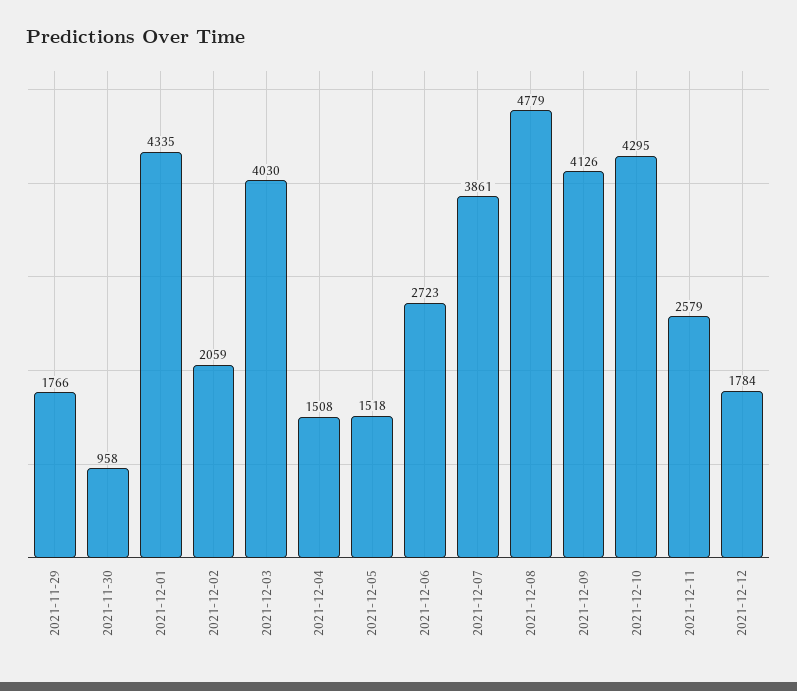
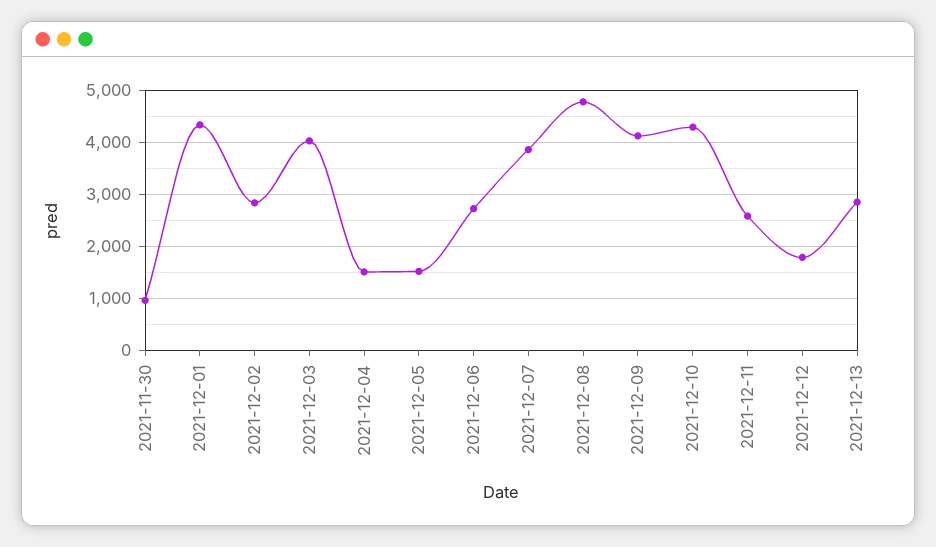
2021-11-29: 1766 -> none
2021-12-02: 2059 -> 2800
2021-12-13: none -> 2800

